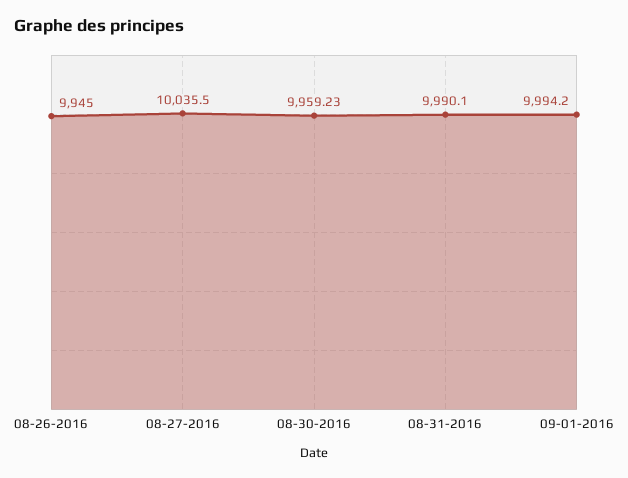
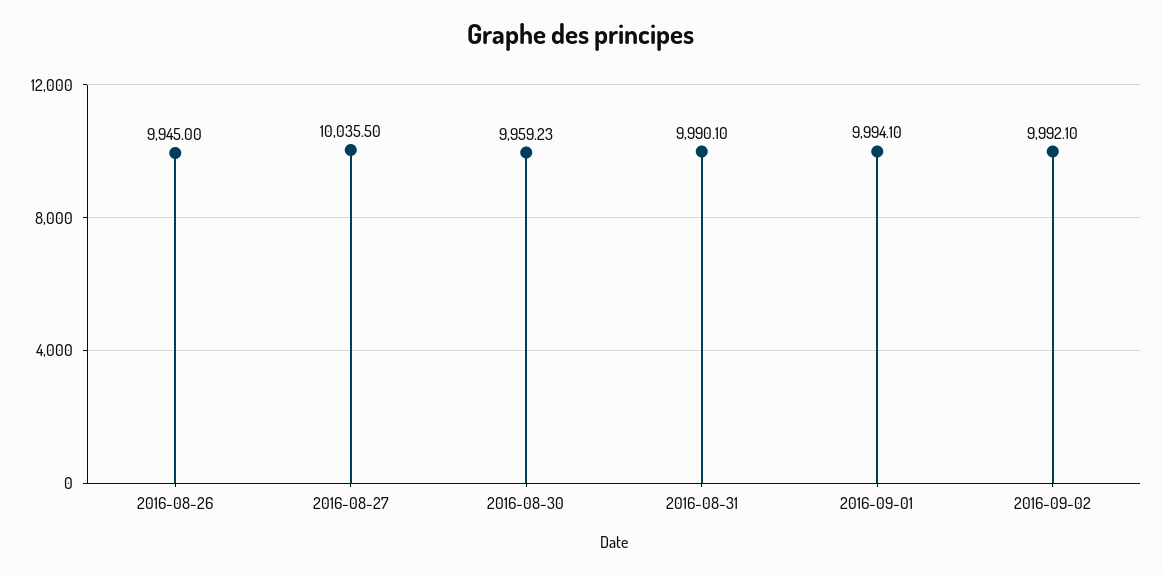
09-01-2016: 9994.2 -> 9994.1
2016-09-02: none -> 9992.1

